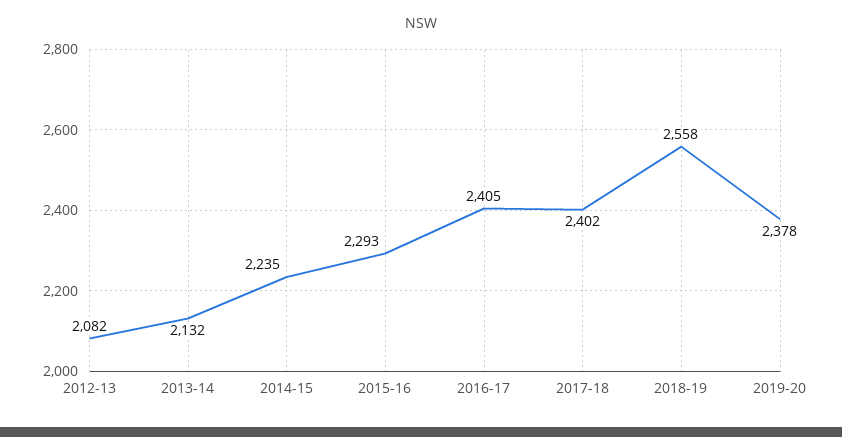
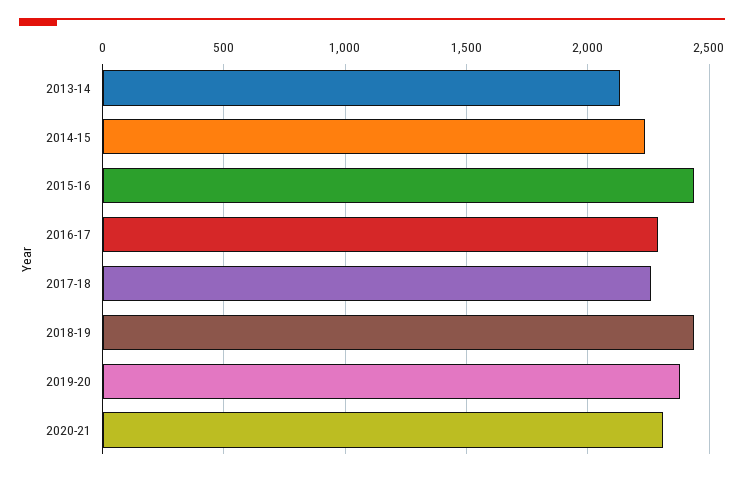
2012-13: 2082 -> none
2015-16: 2293 -> 2450
2016-17: 2405 -> 2300
2017-18: 2402 -> 2250
2018-19: 2558 -> 2450
2020-21: none -> 2300

